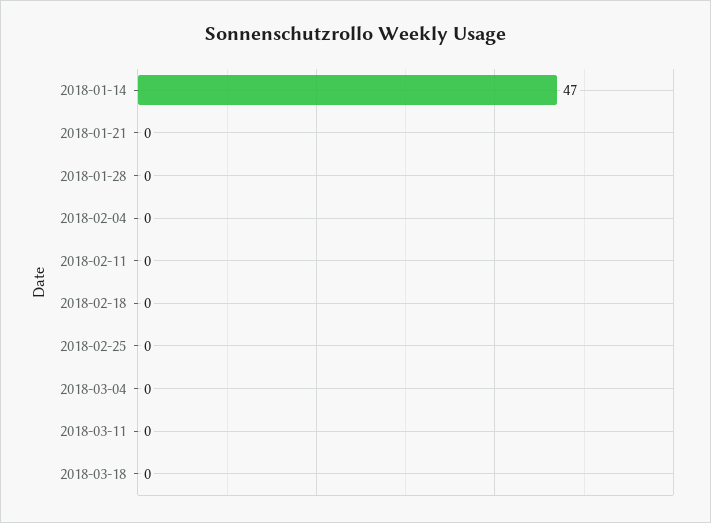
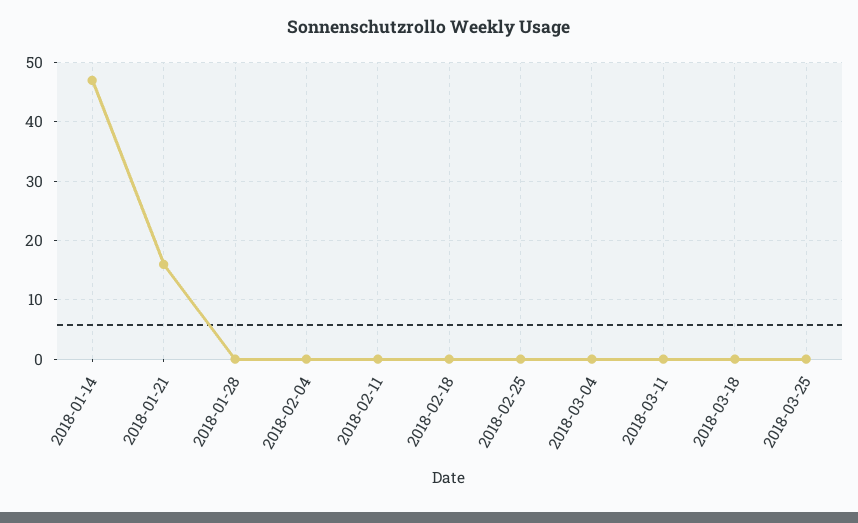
2018-01-21: 0 -> 15
2018-03-25: none -> 0

